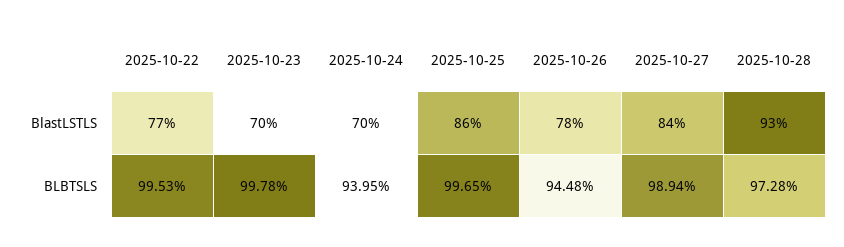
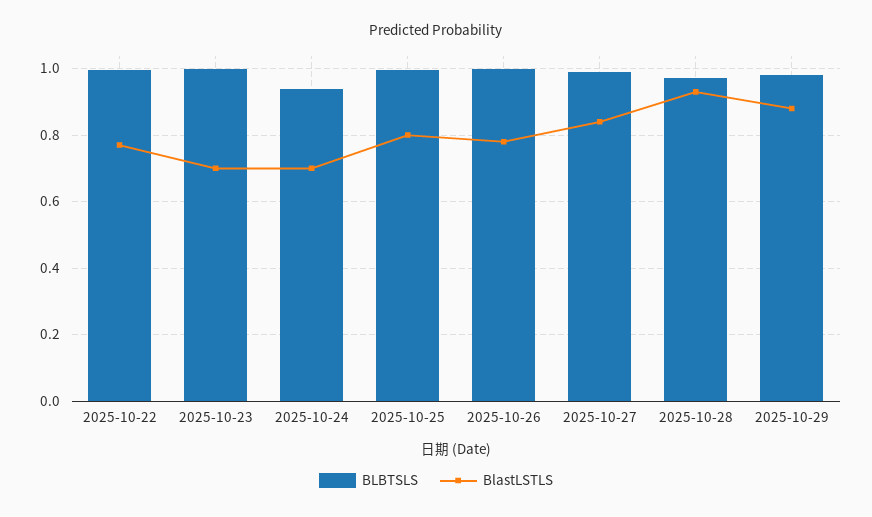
BlastLSTLS, 2025-10-25: 0.86 -> 0.8
BLBTSLS, 2025-10-26: 0.9448 -> 1
BLBTSLS, 2025-10-29: none -> 0.98
BlastLSTLS, 2025-10-29: none -> 0.88

